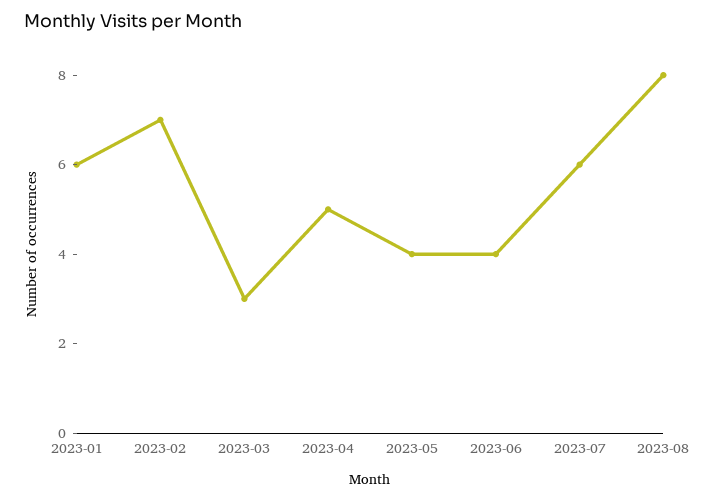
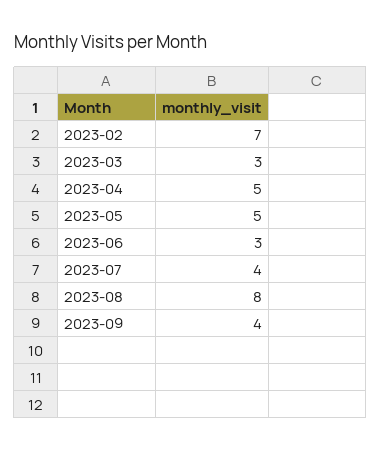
2023-01: 6 -> none
2023-05: 4 -> 5
2023-06: 4 -> 3
2023-07: 6 -> 4
2023-09: none -> 4

